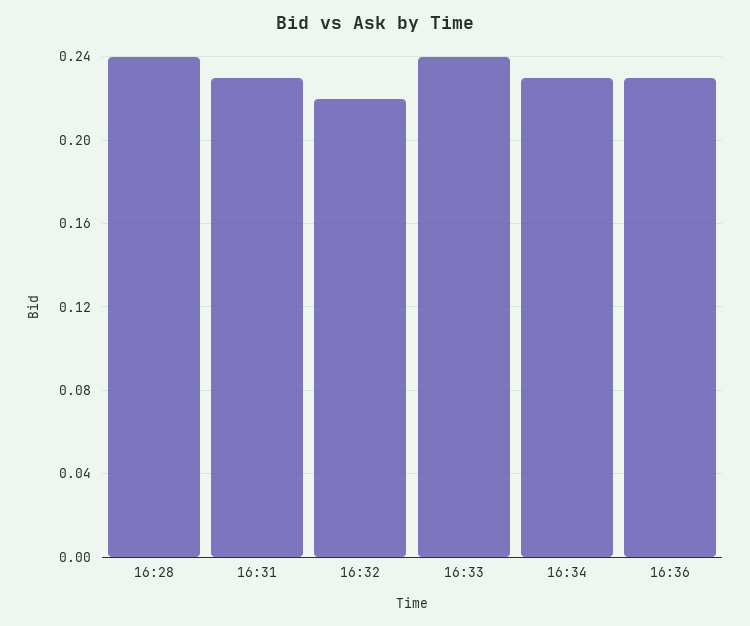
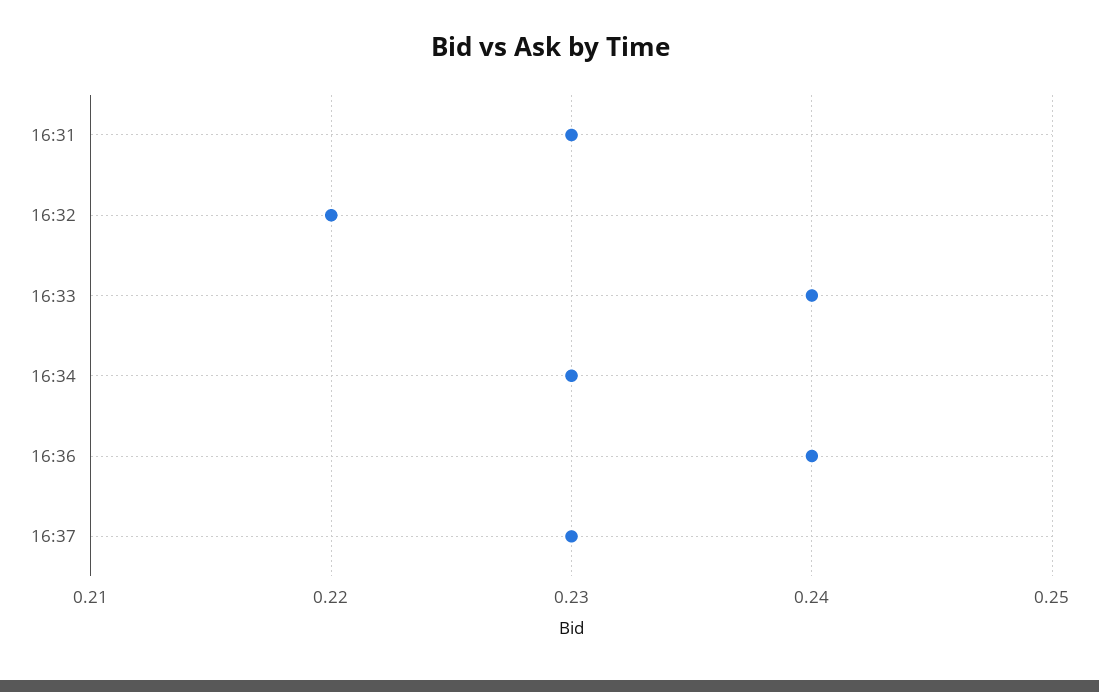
16:28: 0.24 -> none
16:36: 0.23 -> 0.24
16:37: none -> 0.23

